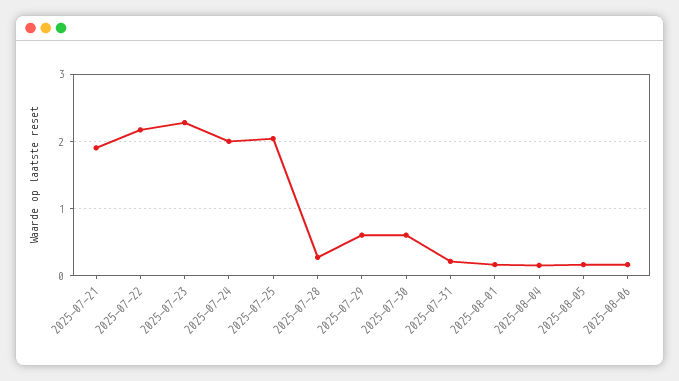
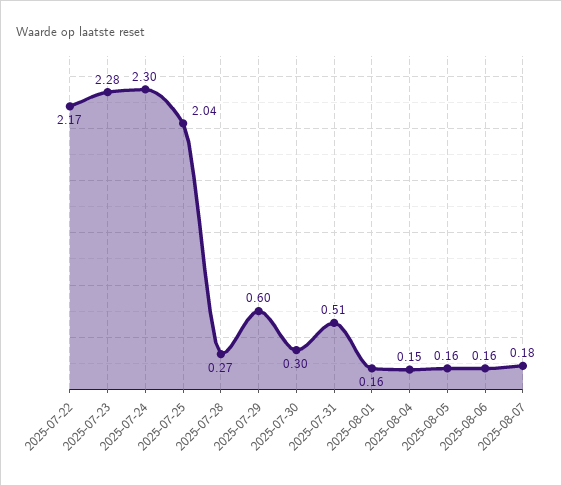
2025-07-21: 1.9 -> none
2025-07-24: 2 -> 2.3
2025-07-30: 0.6 -> 0.3
2025-07-31: 0.2 -> 0.51
2025-08-07: none -> 0.18

